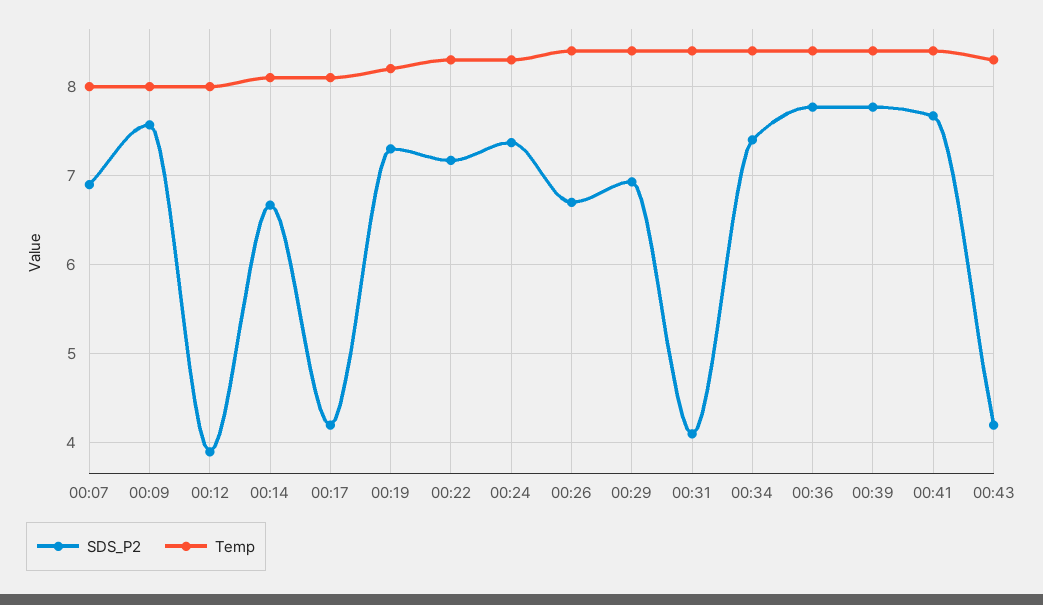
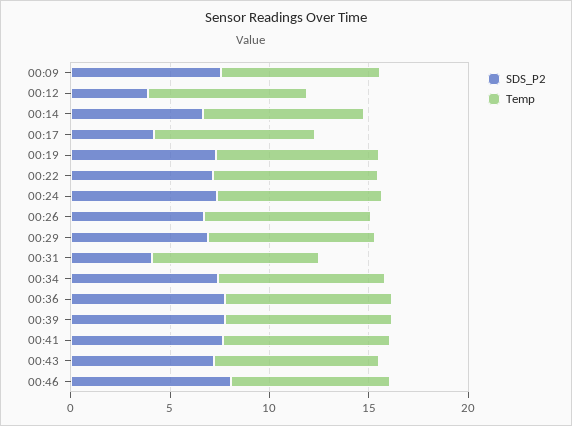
SDS_P2, 00:07: 6.9 -> none
Temp, 00:07: 8 -> none
SDS_P2, 00:43: 4.2 -> 7
SDS_P2, 00:46: none -> 8
Temp, 00:46: none -> 8

